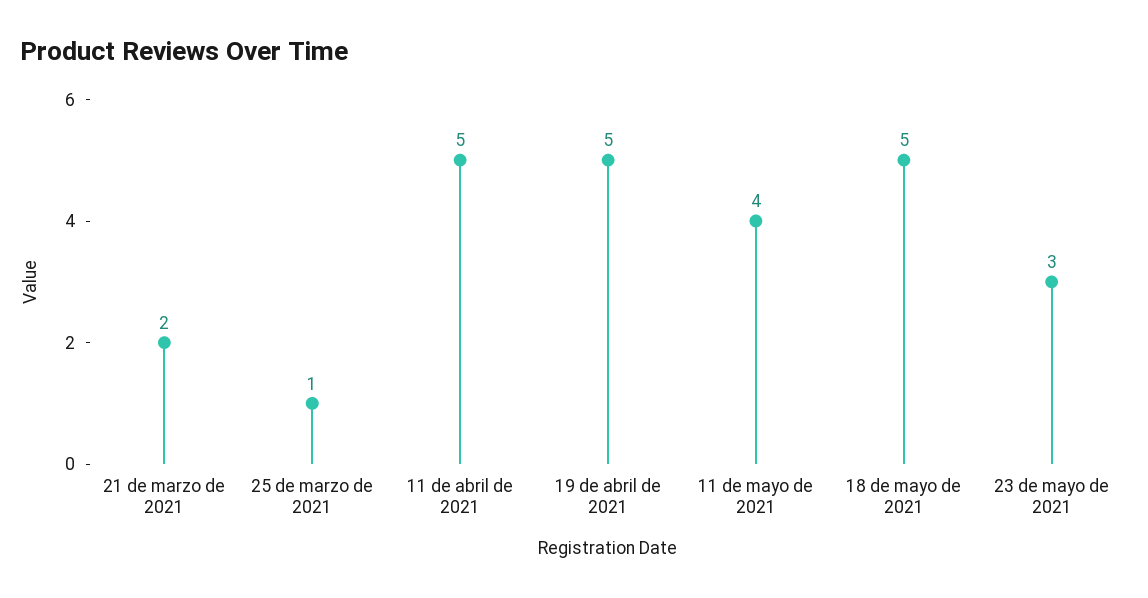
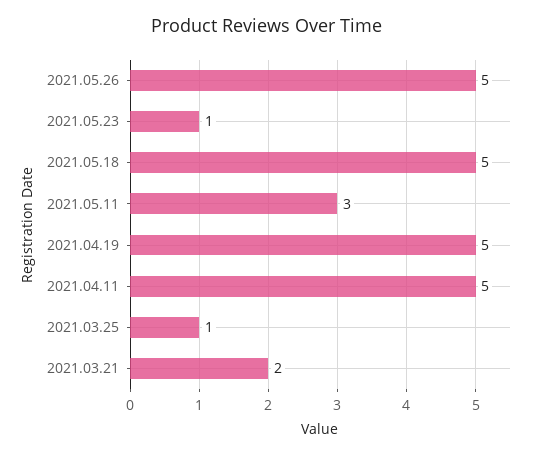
11 de mayo de 2021: 4 -> 3
23 de mayo de 2021: 3 -> 1
2021.05.26: none -> 5

